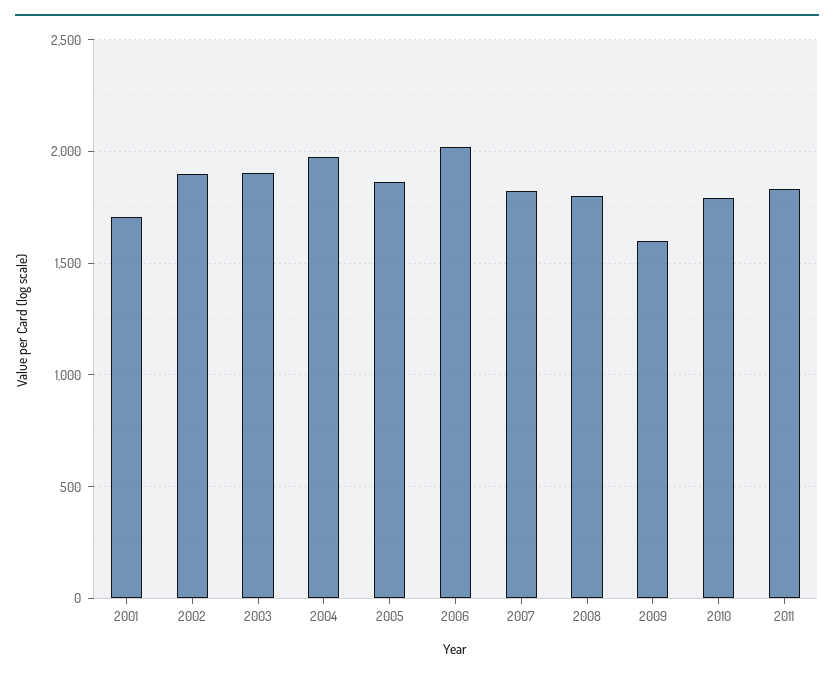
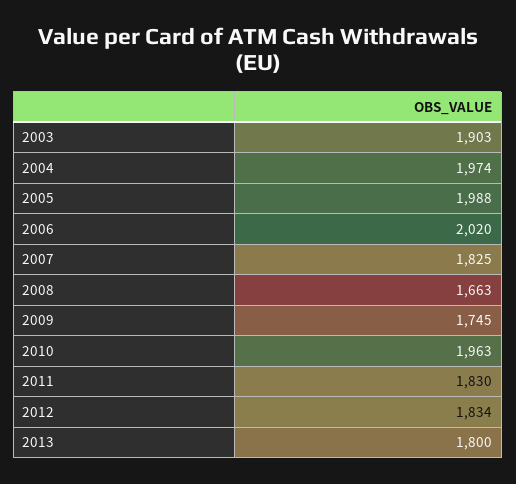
2001: 1700 -> none
2002: 1900 -> none
2005: 1850 -> 1988
2008: 1800 -> 1663
2009: 1600 -> 1745
2010: 1800 -> 1963
2012: none -> 1834
2013: none -> 1800

